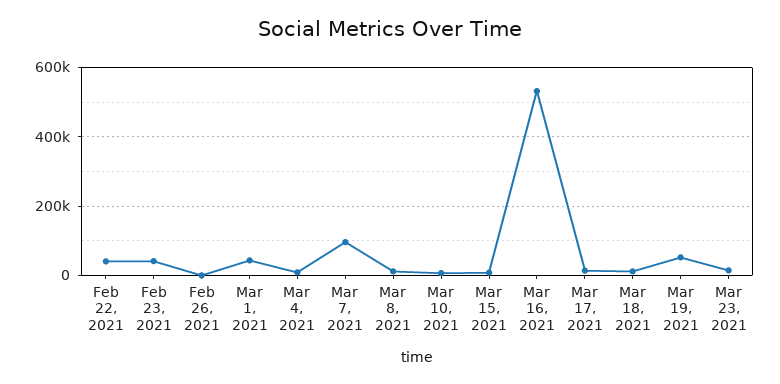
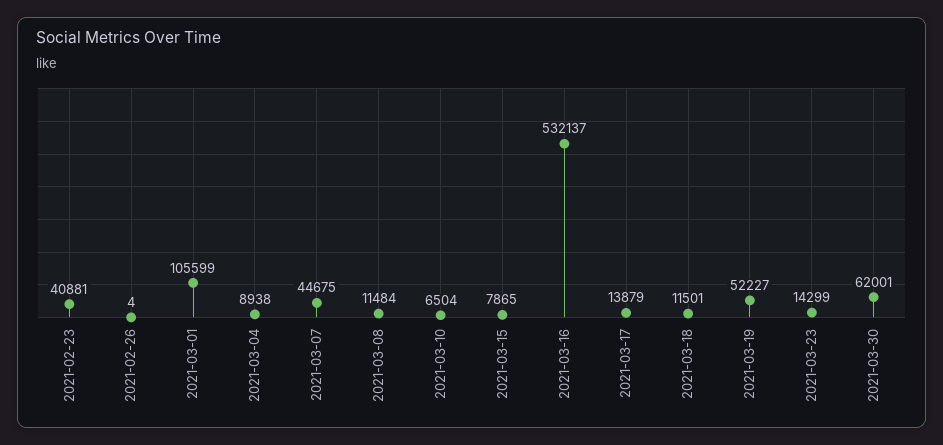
Feb 22, 2021: 40000 -> none
Mar 1, 2021: 40000 -> 105599
Mar 7, 2021: 100000 -> 44675
2021-03-30: none -> 62001

